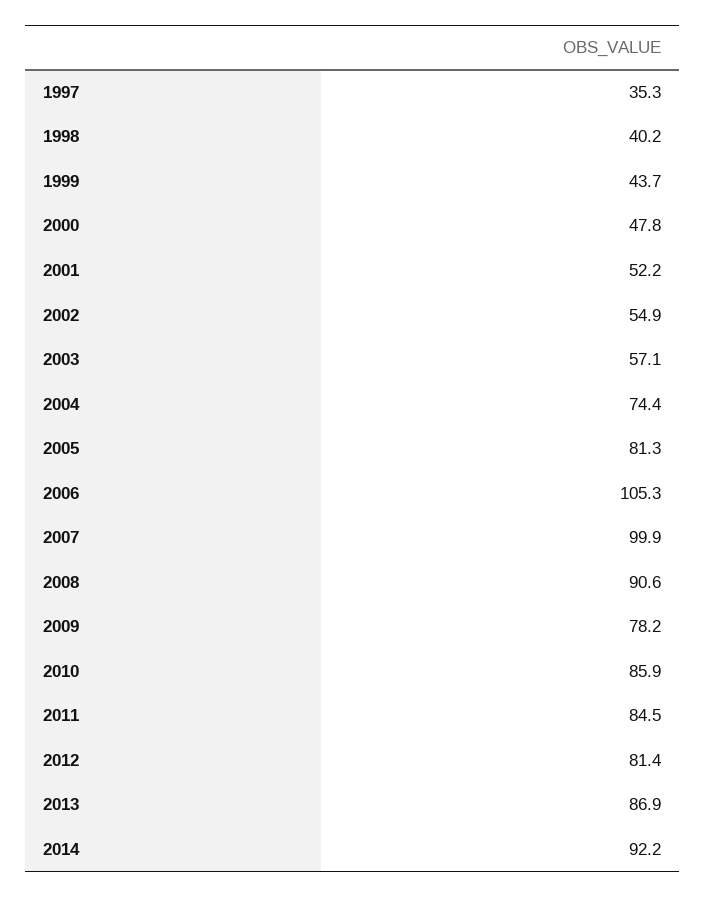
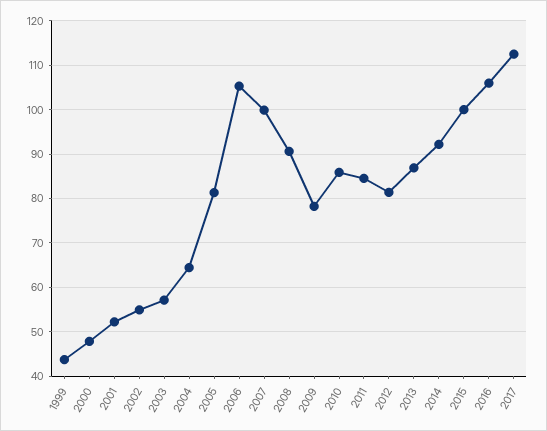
1997: 35.3 -> none
1998: 40.2 -> none
2004: 74.4 -> 64
2015: none -> 100
2016: none -> 106
2017: none -> 112

